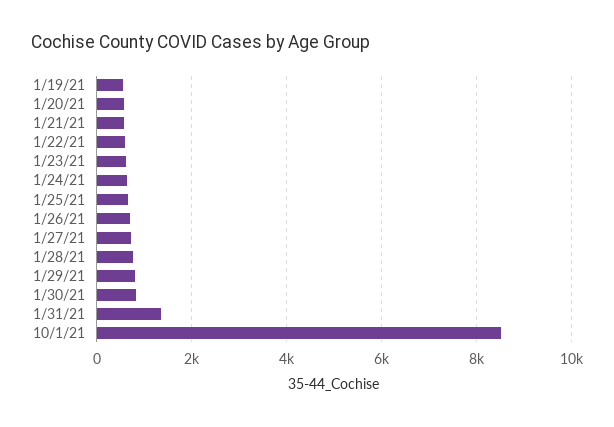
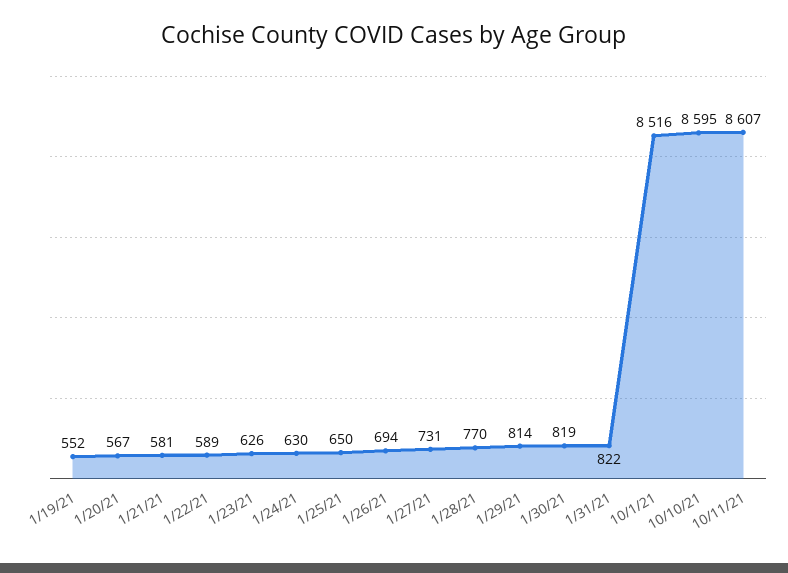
1/31/21: 1400 -> 822
10/10/21: none -> 8595
10/11/21: none -> 8607

